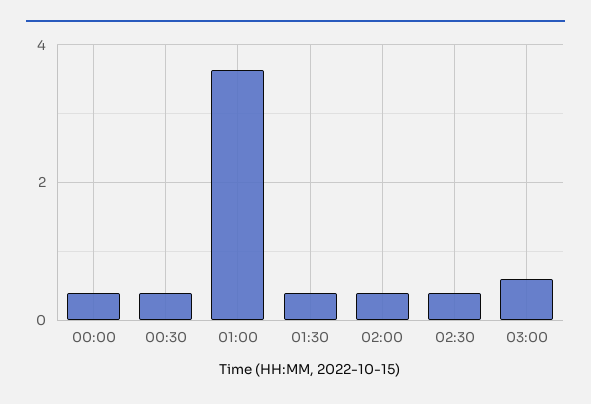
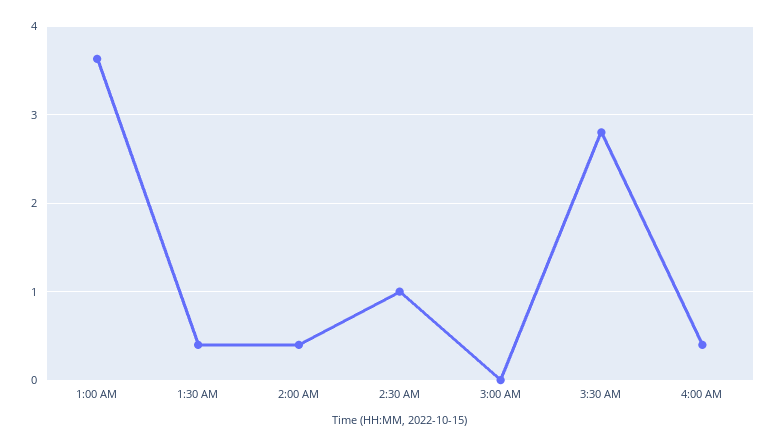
00:00: 0.4 -> none
00:30: 0.4 -> none
02:30: 0.4 -> 1
03:00: 0.6 -> 0
3:30 AM: none -> 2.8
4:00 AM: none -> 0.4

